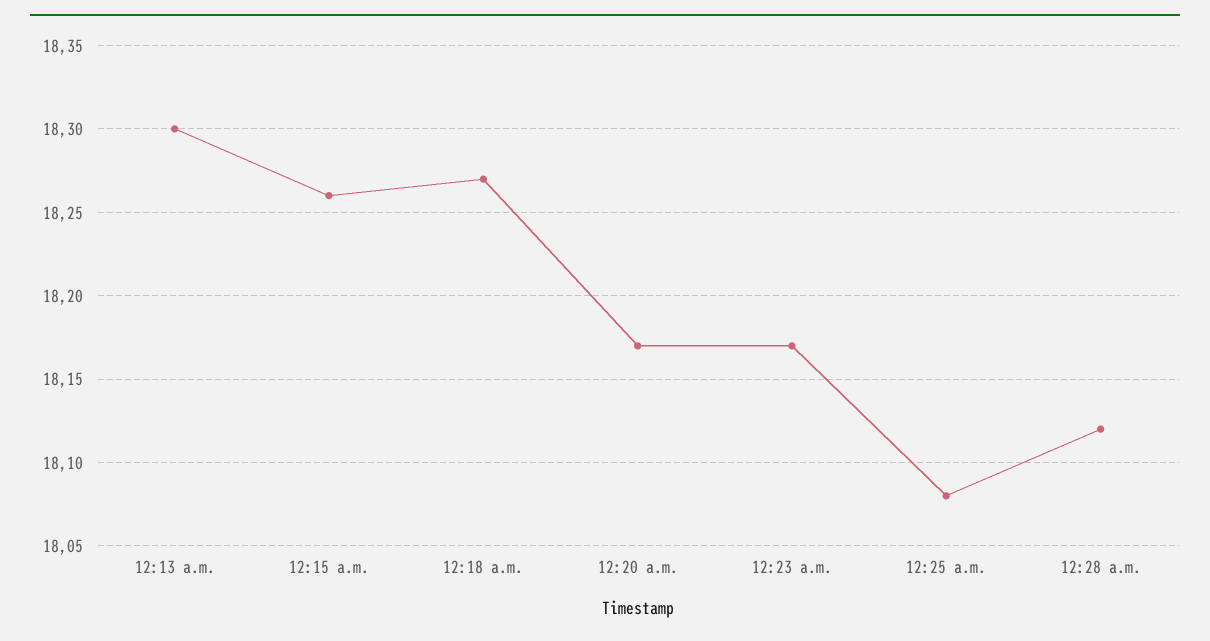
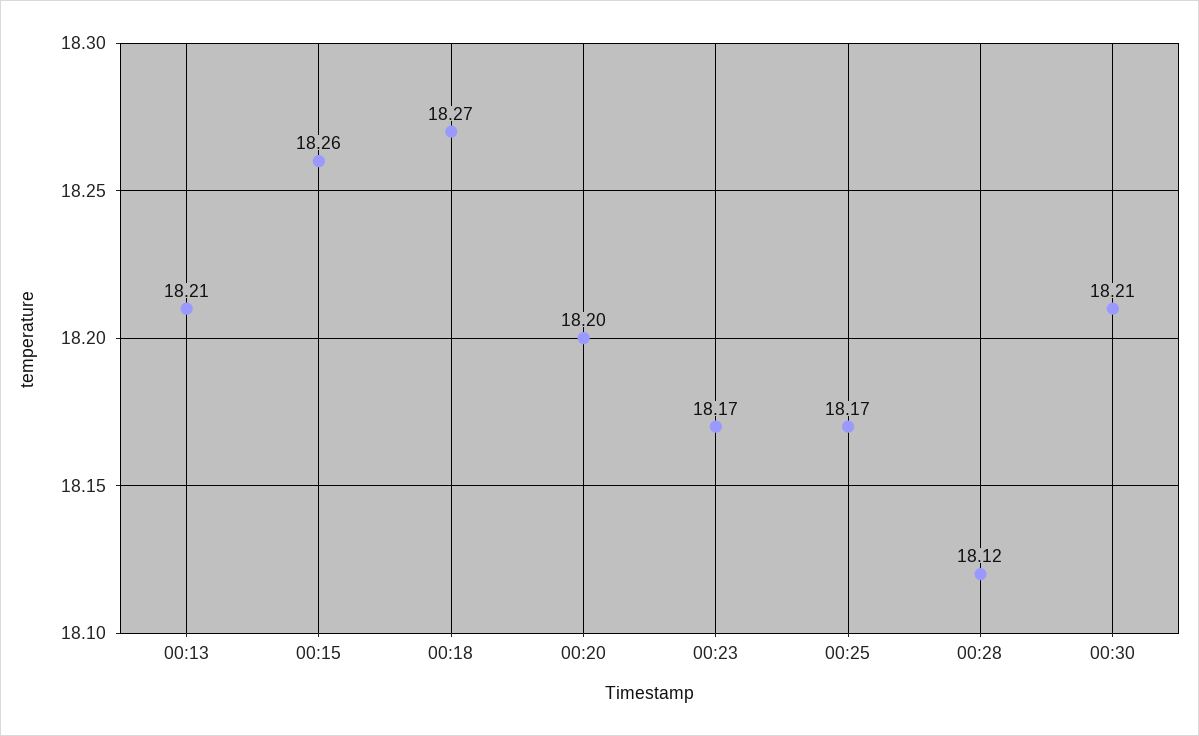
12:13 a.m.: 18.3 -> 18.21
12:20 a.m.: 18.17 -> 18.2
12:25 a.m.: 18.08 -> 18.17
00:30: none -> 18.21

